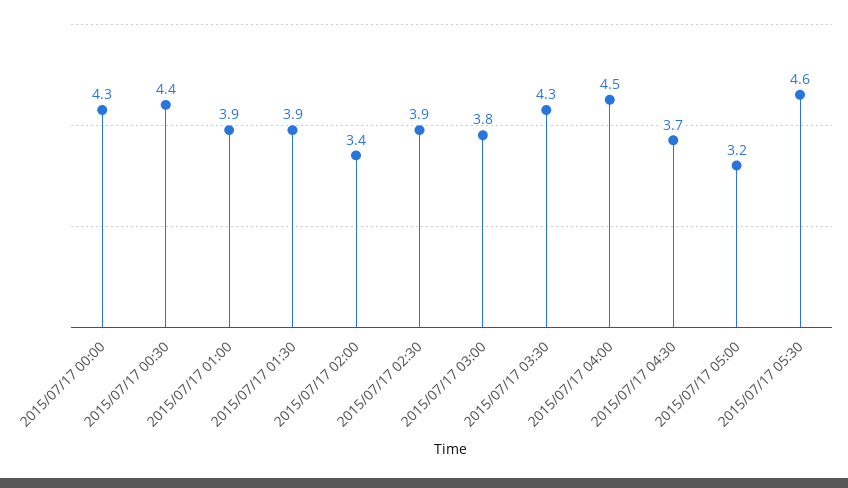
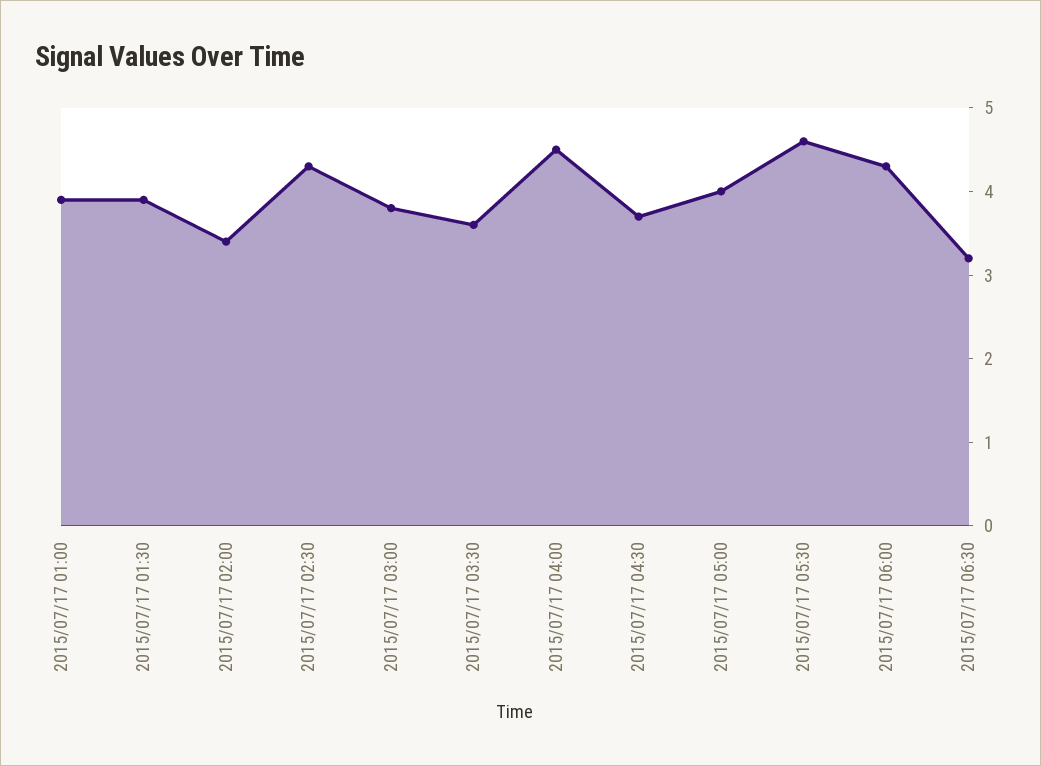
2015/07/17 00:00: 4.3 -> none
2015/07/17 00:30: 4.4 -> none
2015/07/17 02:30: 3.9 -> 4.3
2015/07/17 03:30: 4.3 -> 3.6
2015/07/17 05:00: 3.2 -> 4
2015/07/17 06:00: none -> 4.3
2015/07/17 06:30: none -> 3.2

